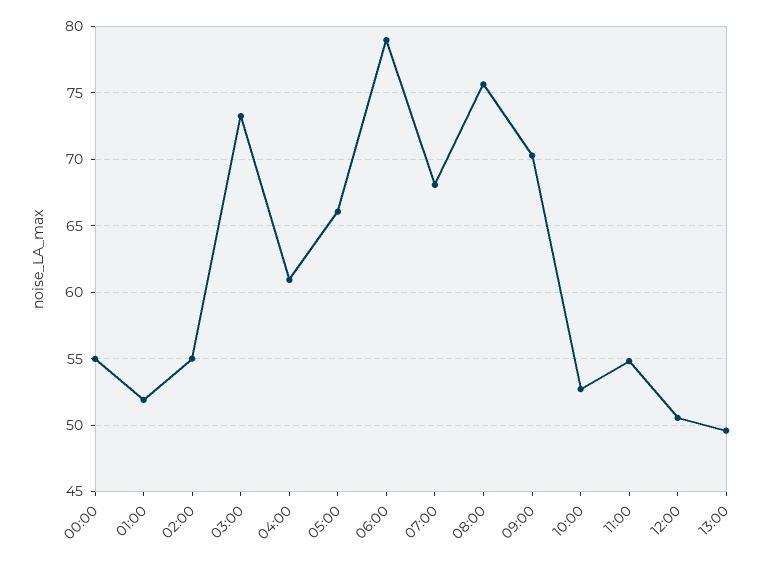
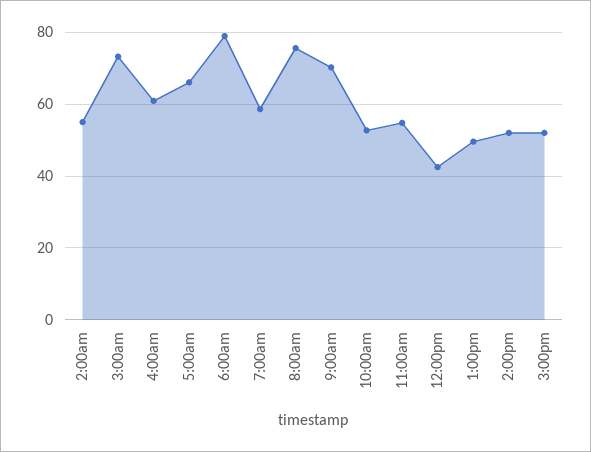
00:00: 55 -> none
01:00: 52 -> none
07:00: 68 -> 58
12:00: 50.5 -> 42
2:00pm: none -> 52
3:00pm: none -> 52

